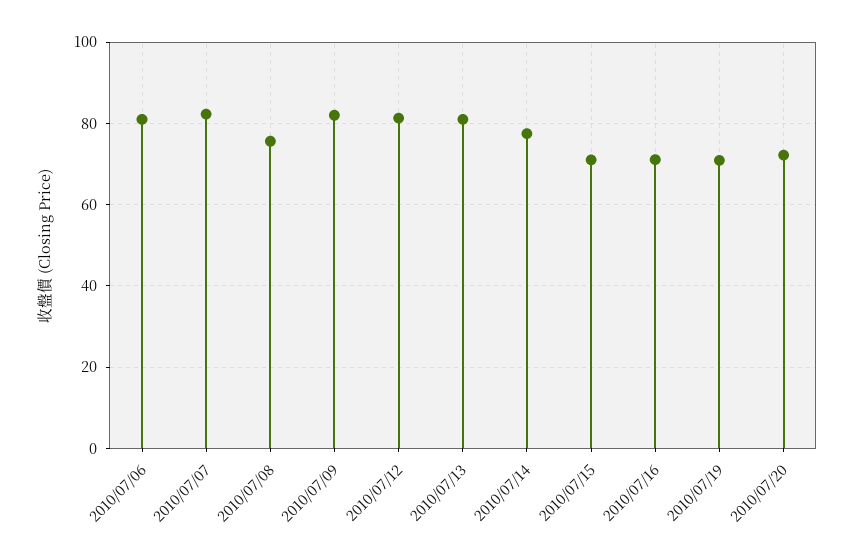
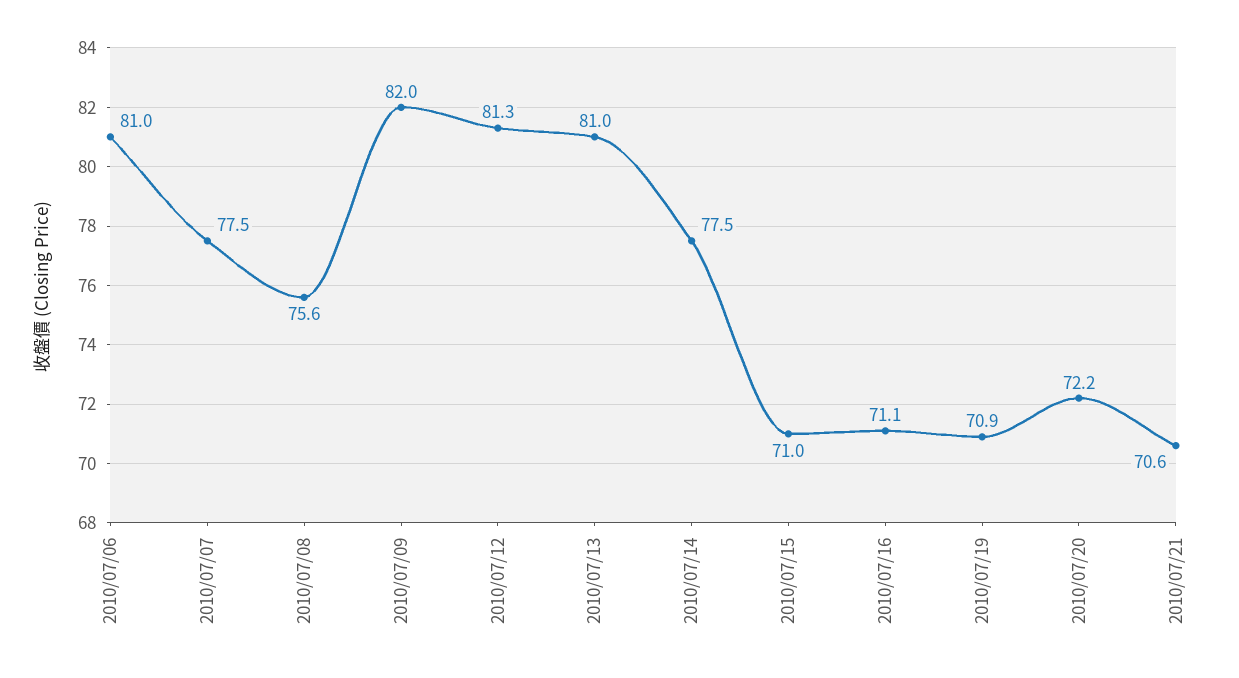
2010/07/07: 82 -> 77.5
2010/07/21: none -> 70.6

